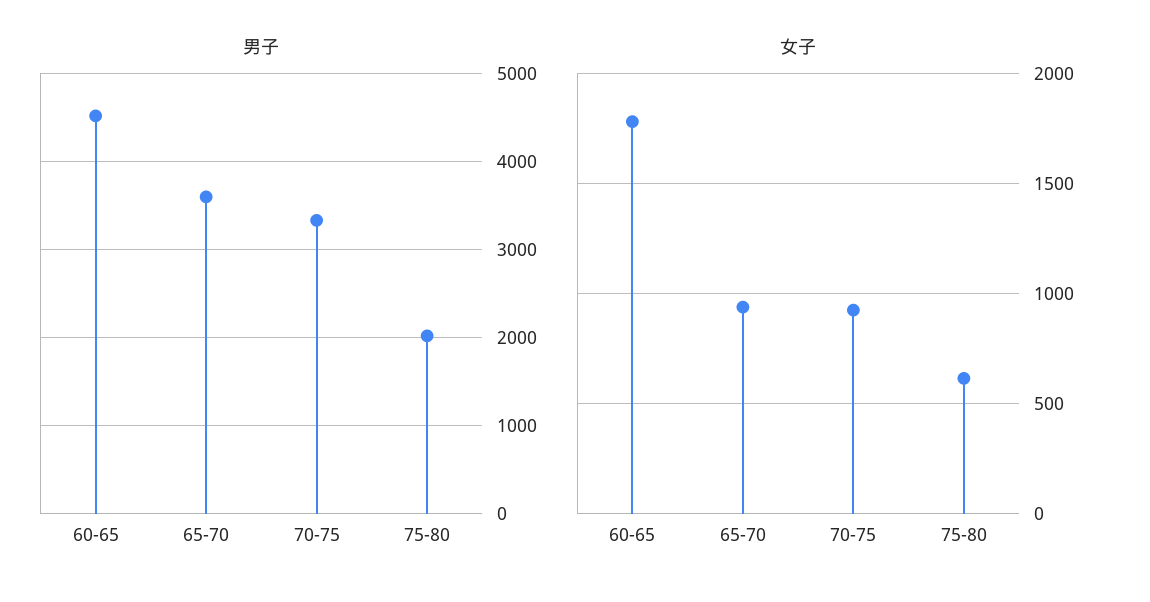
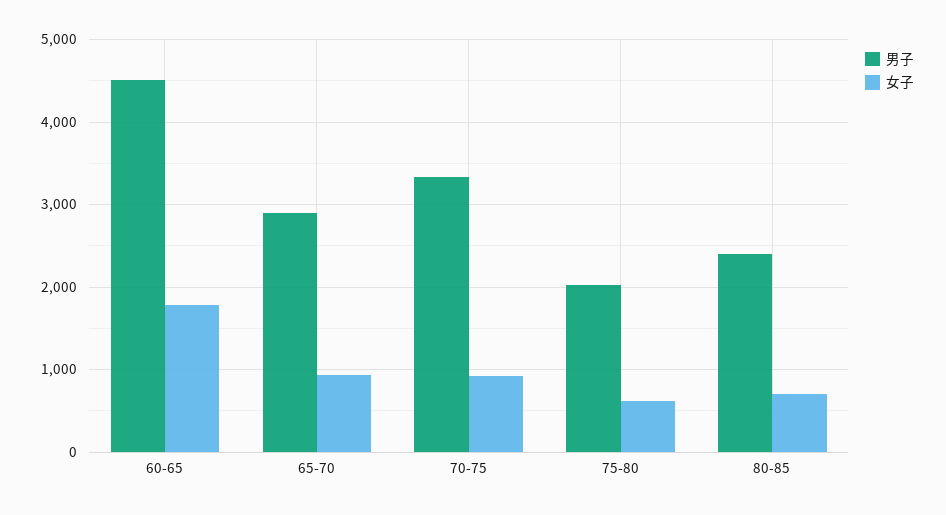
男子, 65-70: 3600 -> 2900
男子, 80-85: none -> 2400
女子, 80-85: none -> 700

